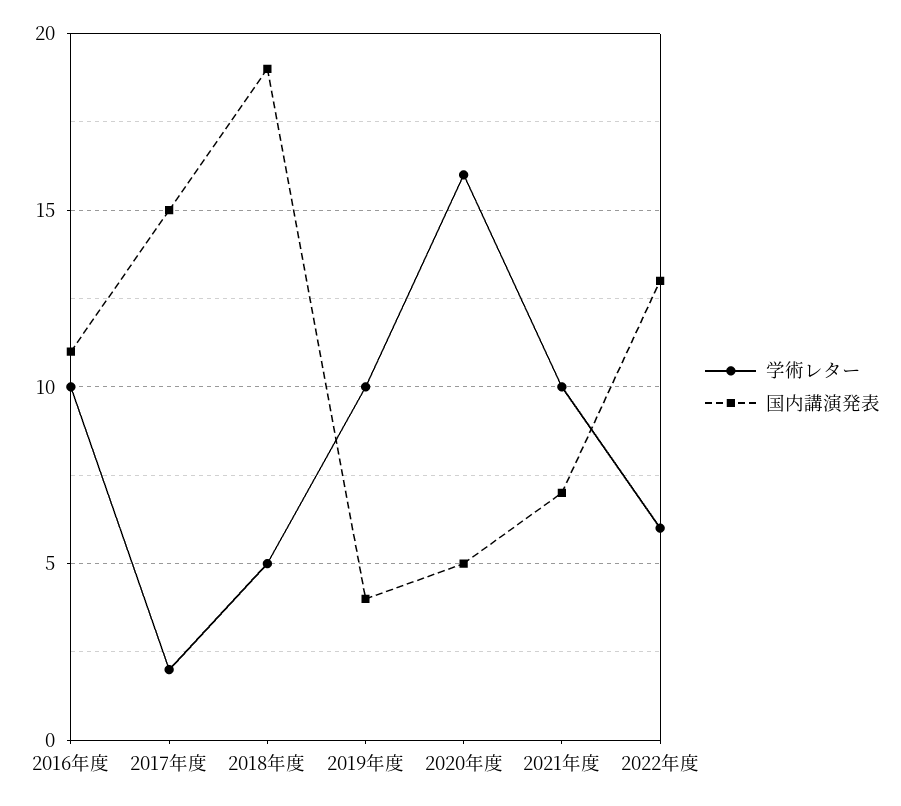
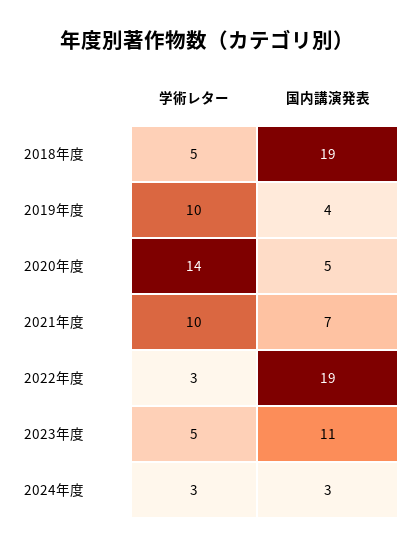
学術レター, 2016年度: 10 -> none
国内講演発表, 2016年度: 11 -> none
学術レター, 2017年度: 2 -> none
国内講演発表, 2017年度: 15 -> none
学術レター, 2020年度: 16 -> 14
学術レター, 2022年度: 6 -> 3
国内講演発表, 2022年度: 13 -> 19
学術レター, 2023年度: none -> 5
国内講演発表, 2023年度: none -> 11
学術レター, 2024年度: none -> 3
国内講演発表, 2024年度: none -> 3

